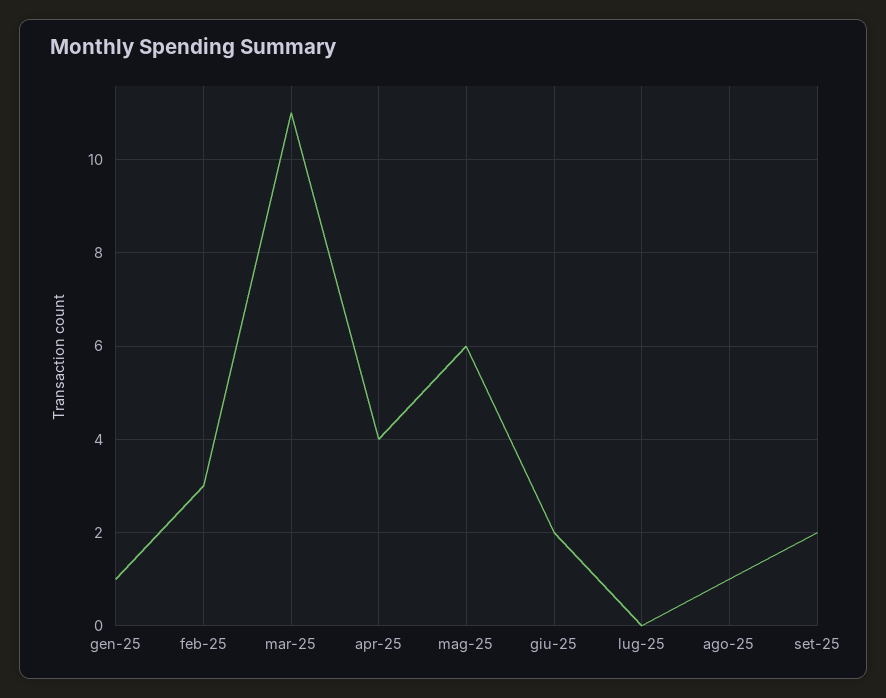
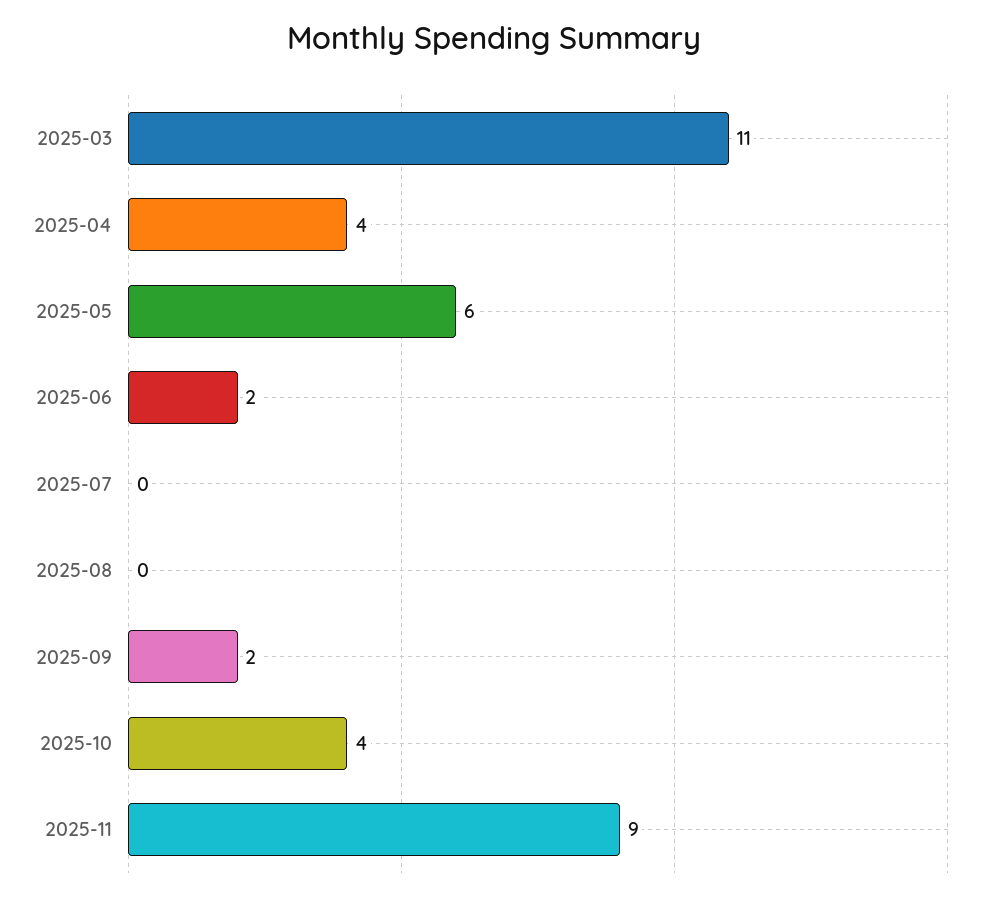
gen-25: 1 -> none
feb-25: 3 -> none
ago-25: 1 -> 0
2025-10: none -> 4
2025-11: none -> 9

